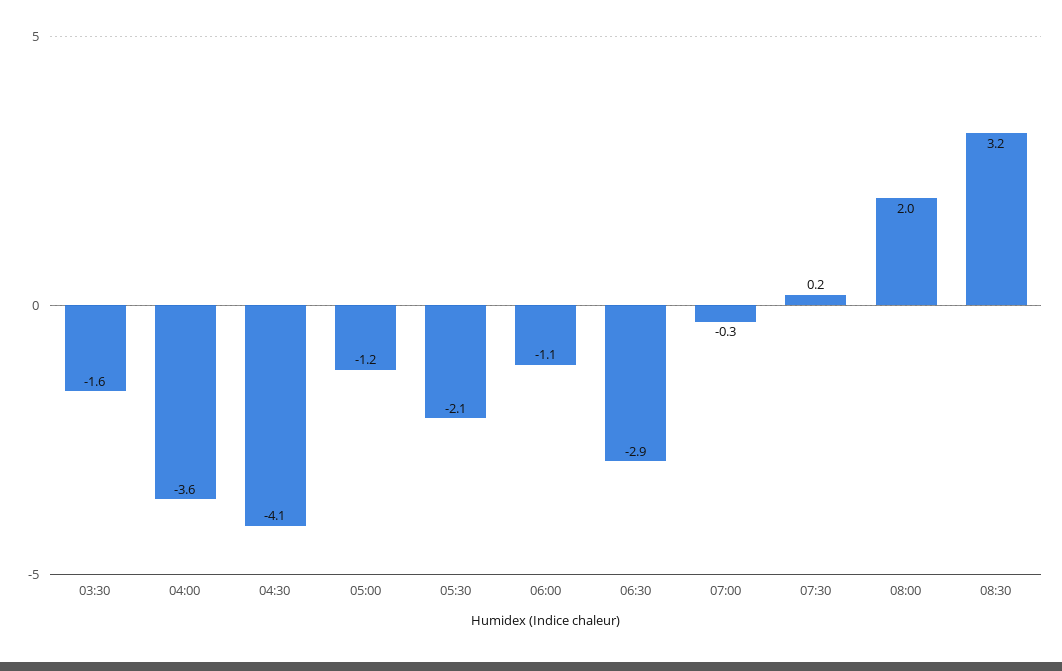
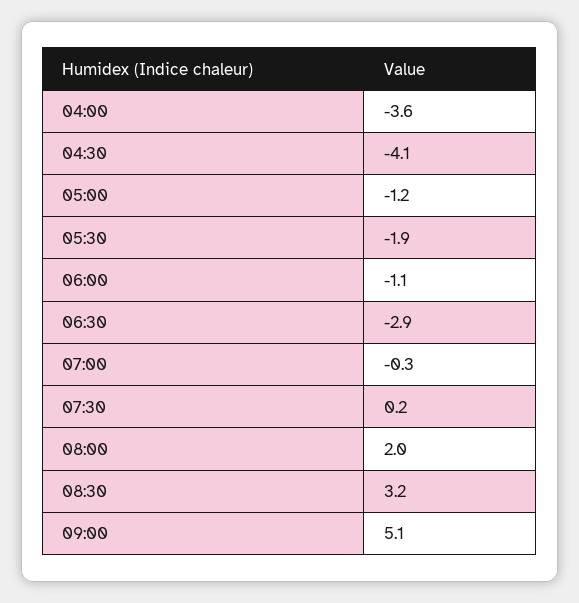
03:30: -1.6 -> none
05:30: -2.1 -> -1.9
09:00: none -> 5.1

